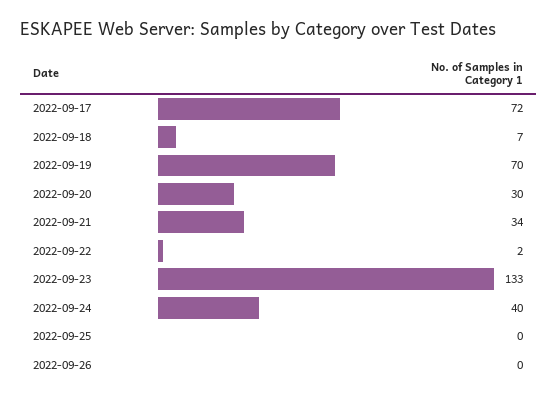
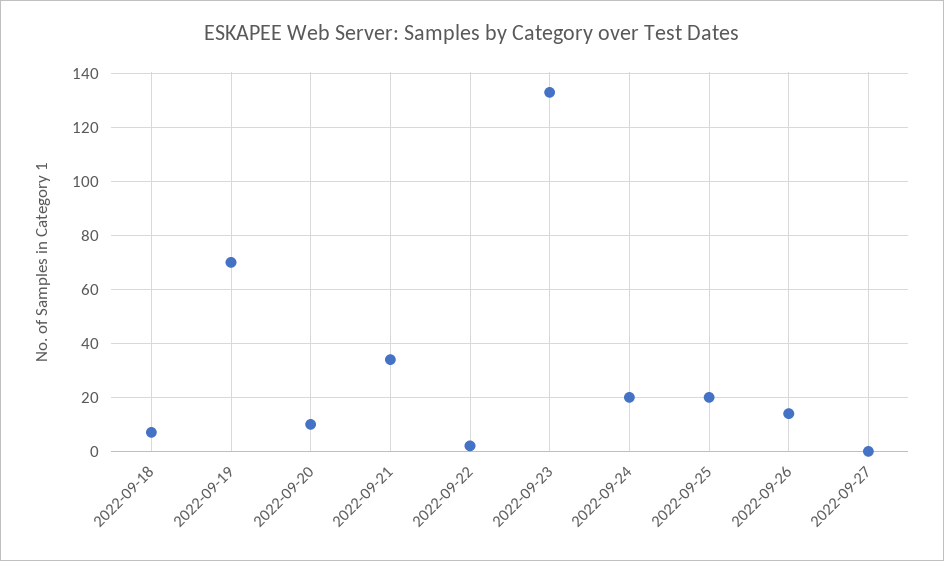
2022-09-17: 72 -> none
2022-09-20: 30 -> 10
2022-09-24: 40 -> 20
2022-09-25: 0 -> 20
2022-09-26: 0 -> 15
2022-09-27: none -> 0

